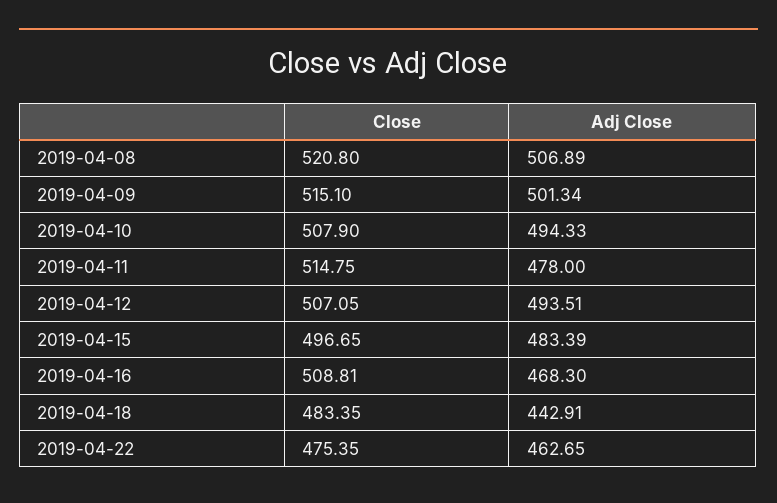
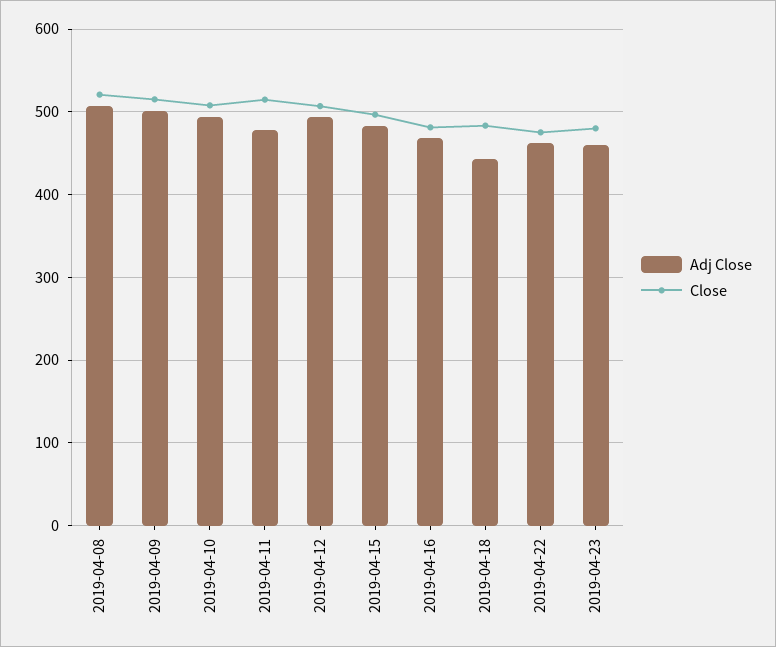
Close, 2019-04-16: 508.81 -> 480
Adj Close, 2019-04-23: none -> 460
Close, 2019-04-23: none -> 480

